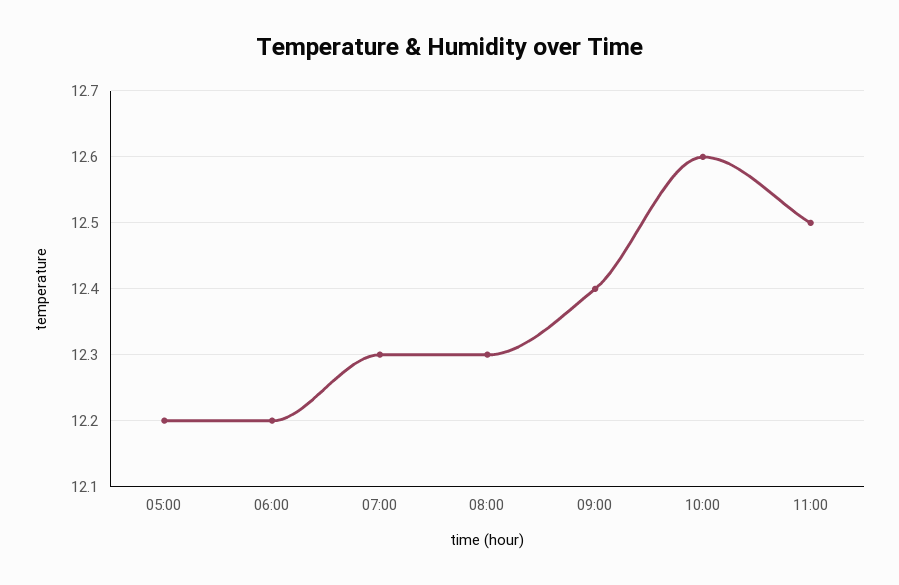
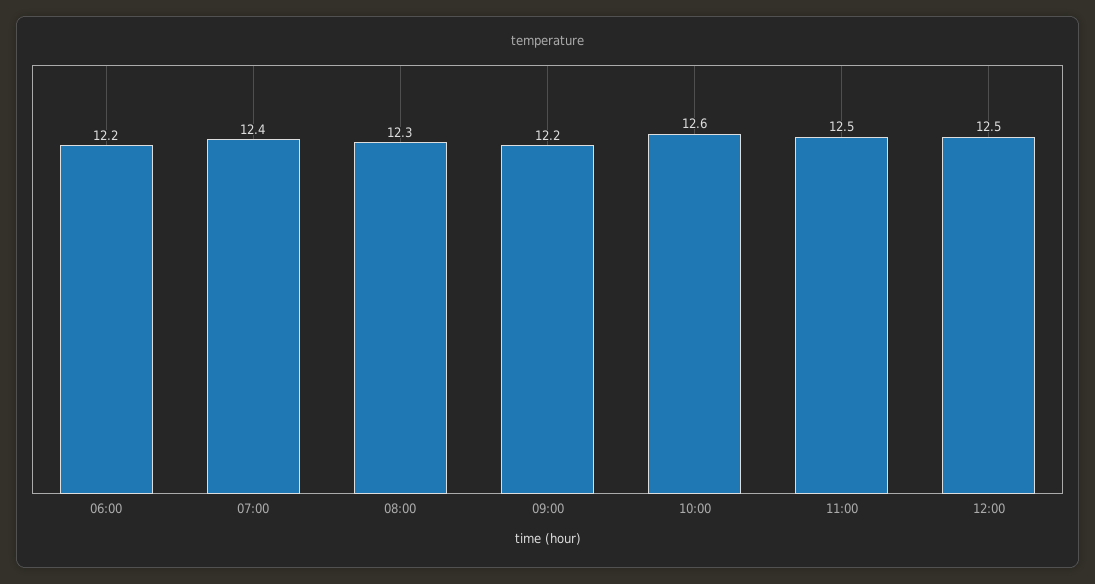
05:00: 12.2 -> none
07:00: 12.3 -> 12.4
09:00: 12.4 -> 12.2
12:00: none -> 12.5

